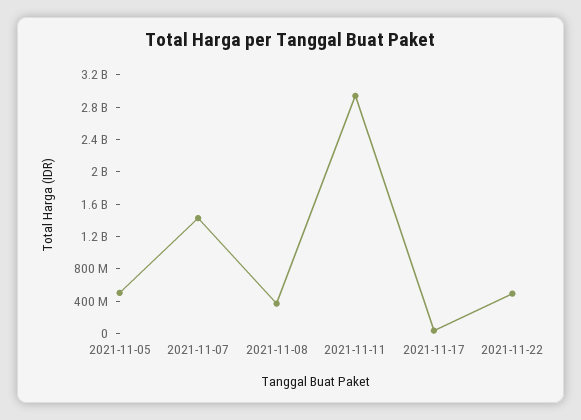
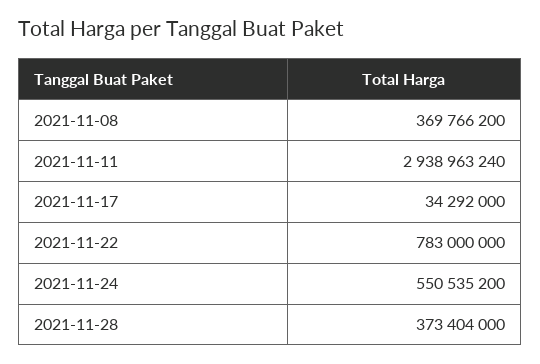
2021-11-05: 500000000 -> none
2021-11-07: 1400000000 -> none
2021-11-22: 500000000 -> 783000000
2021-11-24: none -> 550535200
2021-11-28: none -> 373404000

